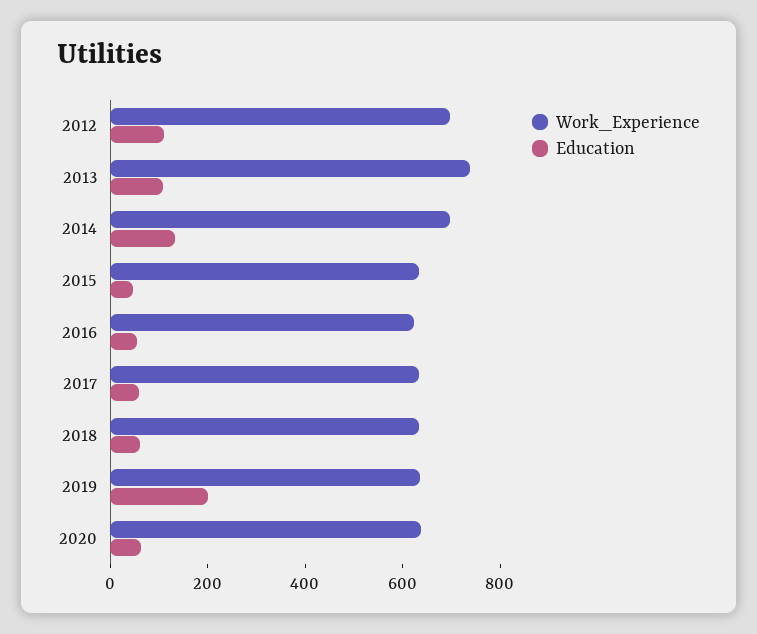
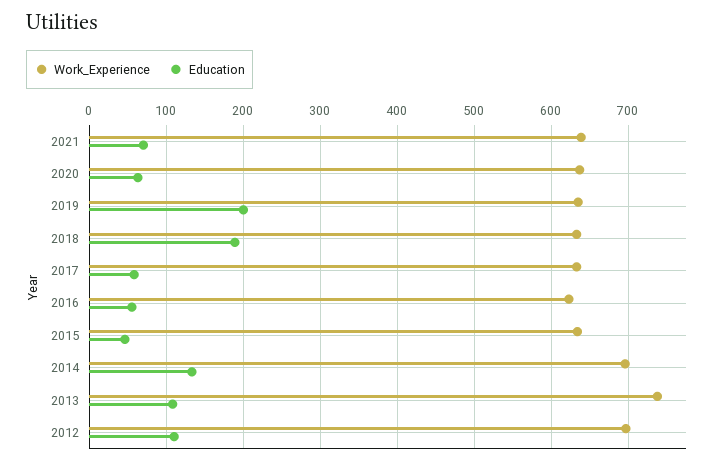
Education, 2018: 50 -> 190
Work_Experience, 2021: none -> 640
Education, 2021: none -> 70

